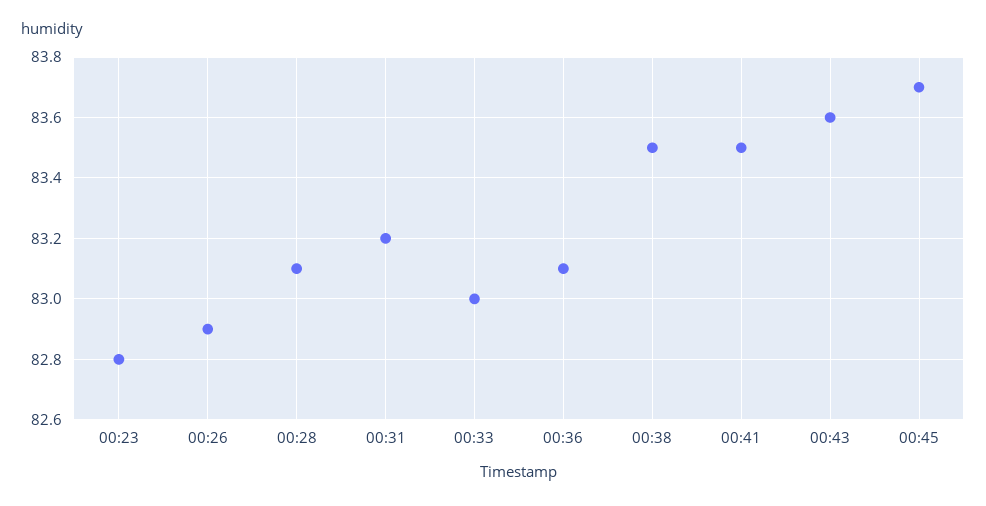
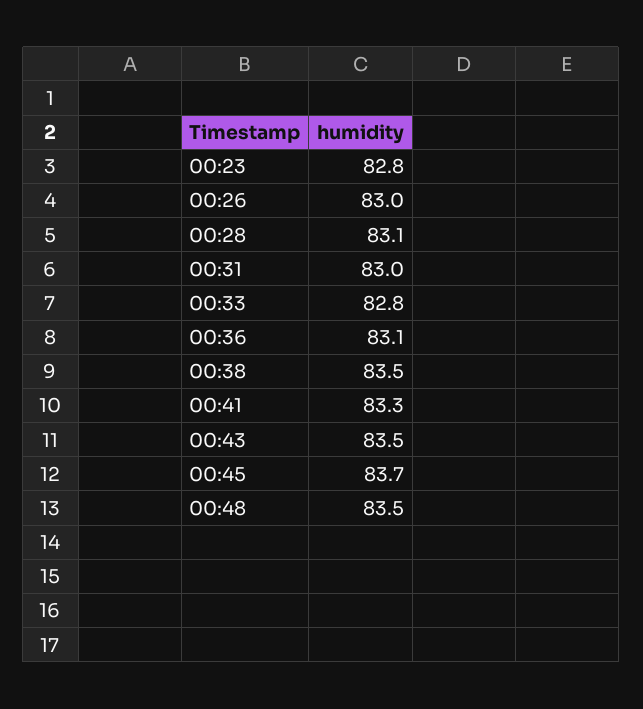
00:26: 82.9 -> 83
00:31: 83.2 -> 83
00:33: 83 -> 82.8
00:41: 83.5 -> 83.3
00:43: 83.6 -> 83.5
00:48: none -> 83.5

